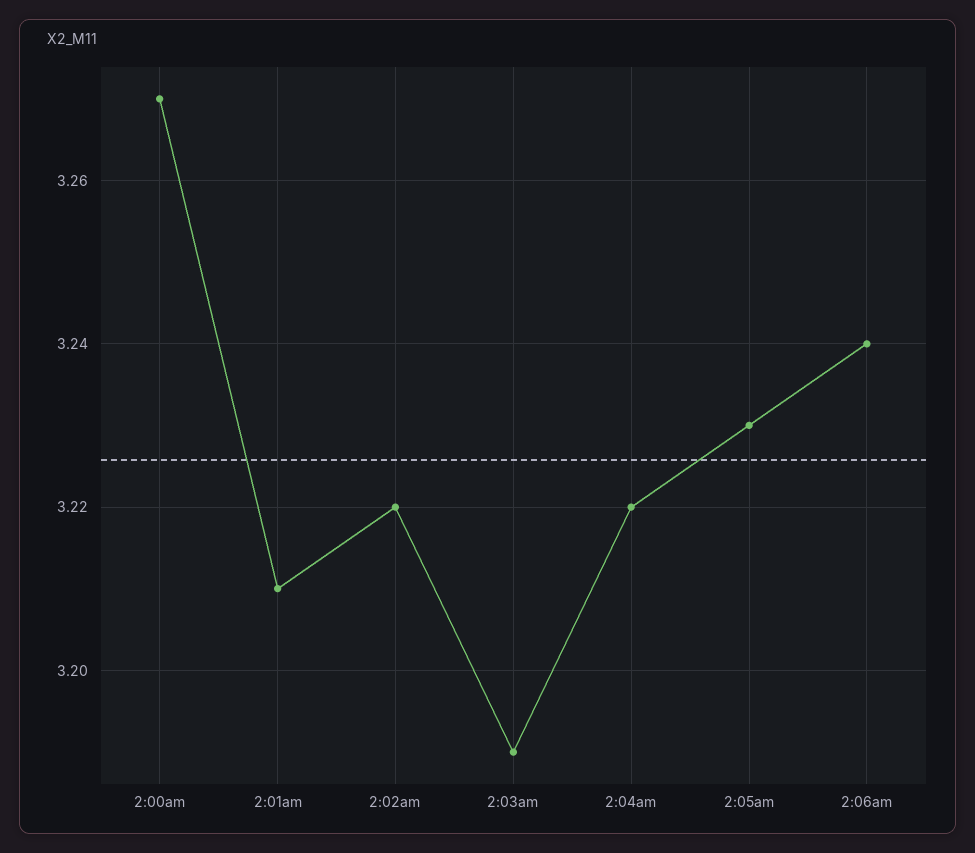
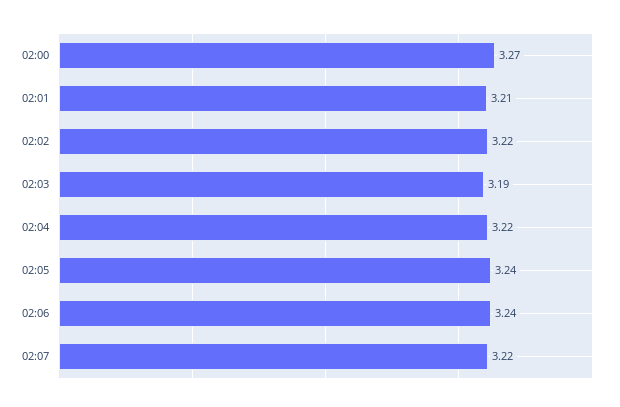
2:05am: 3.23 -> 3.24
02:07: none -> 3.22

